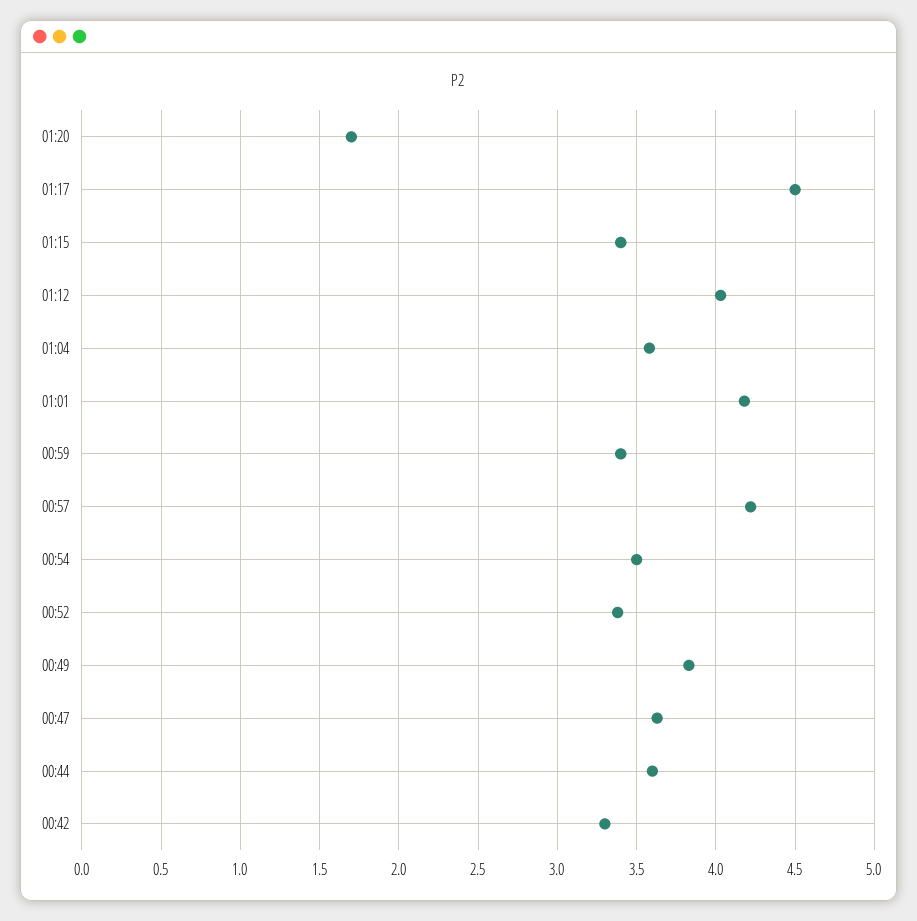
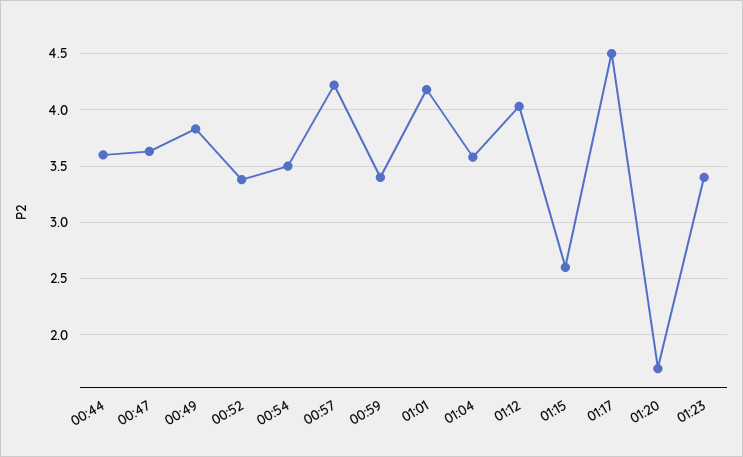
01:15: 3.4 -> 2.6
00:42: 3.3 -> none
01:23: none -> 3.4

